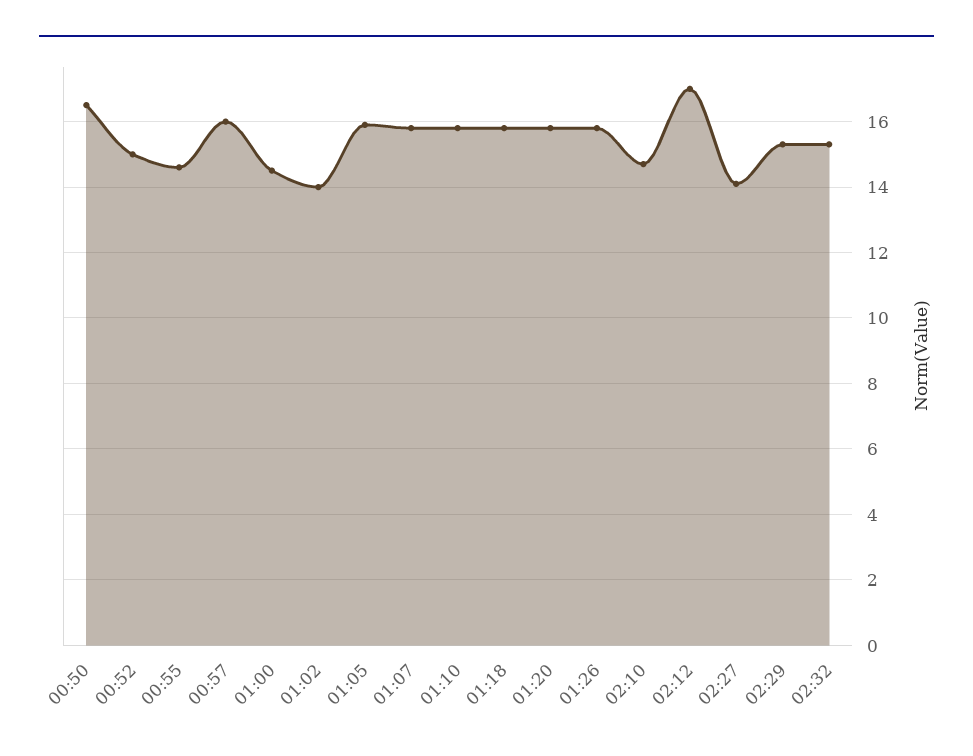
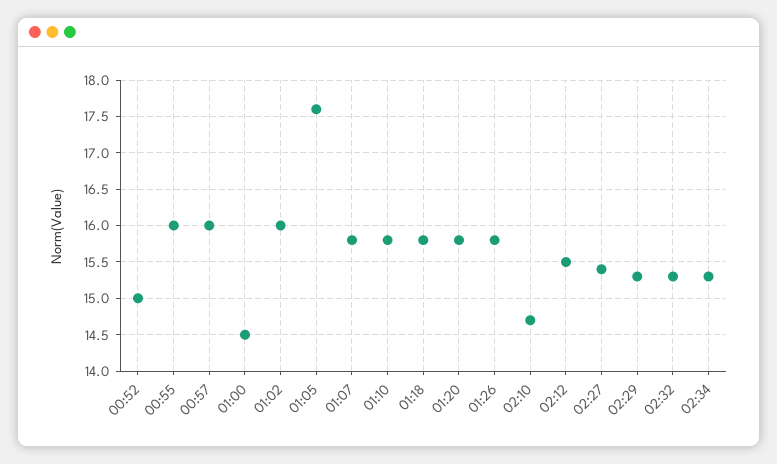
00:50: 16.5 -> none
00:55: 14.5 -> 16
01:02: 14 -> 16
01:05: 16 -> 17.6
02:12: 17 -> 15.5
02:27: 14 -> 15.4
02:34: none -> 15.3

